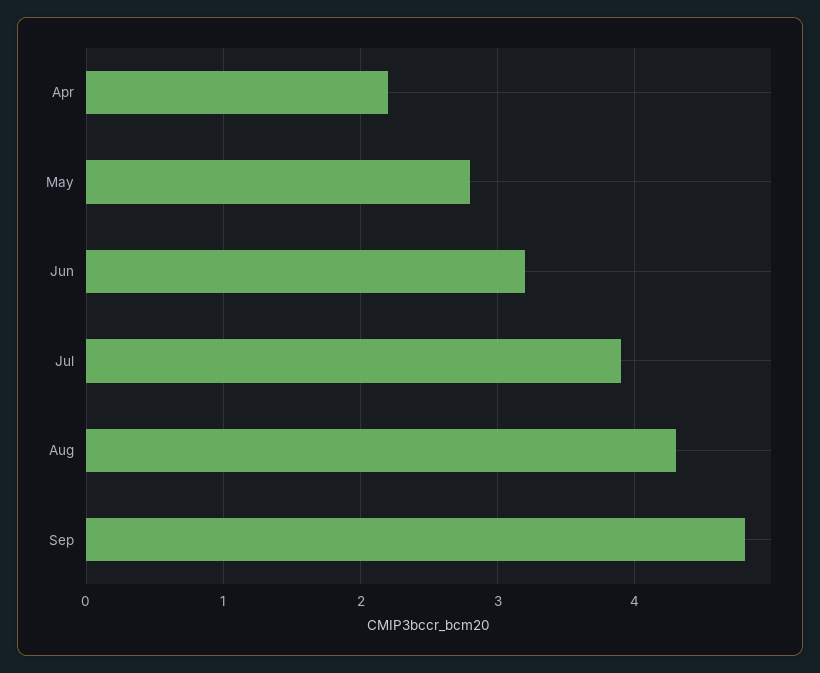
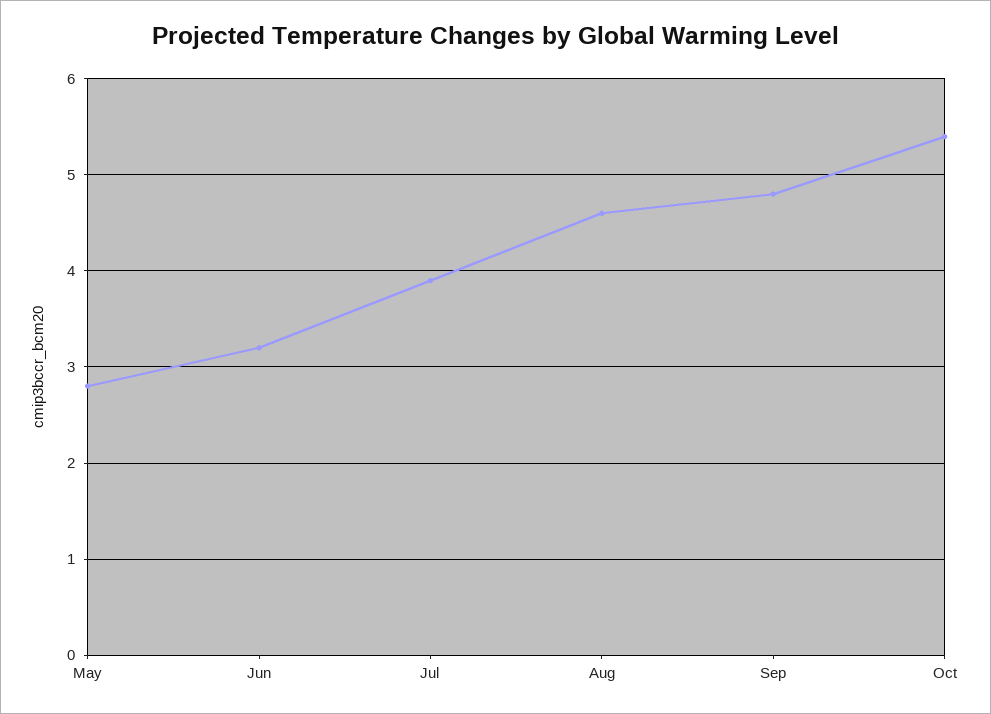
Apr: 2.2 -> none
Aug: 4.3 -> 4.6
Oct: none -> 5.4

